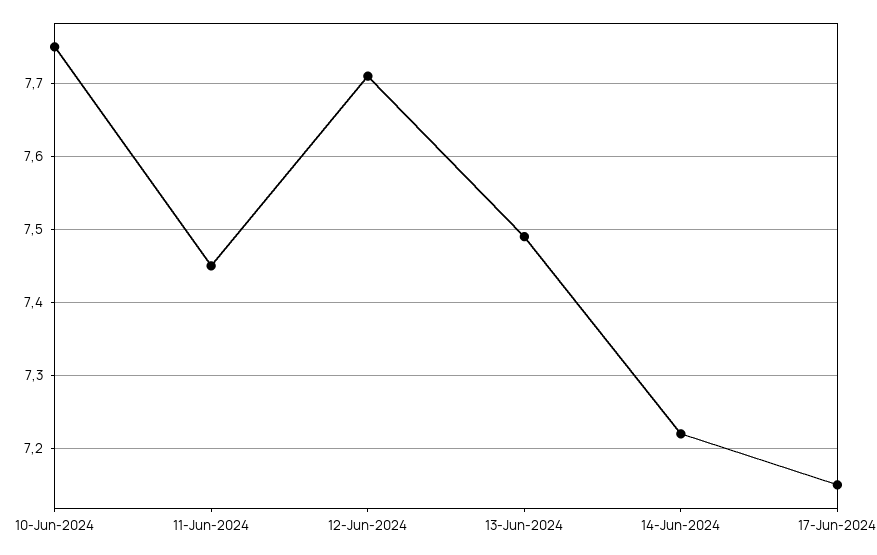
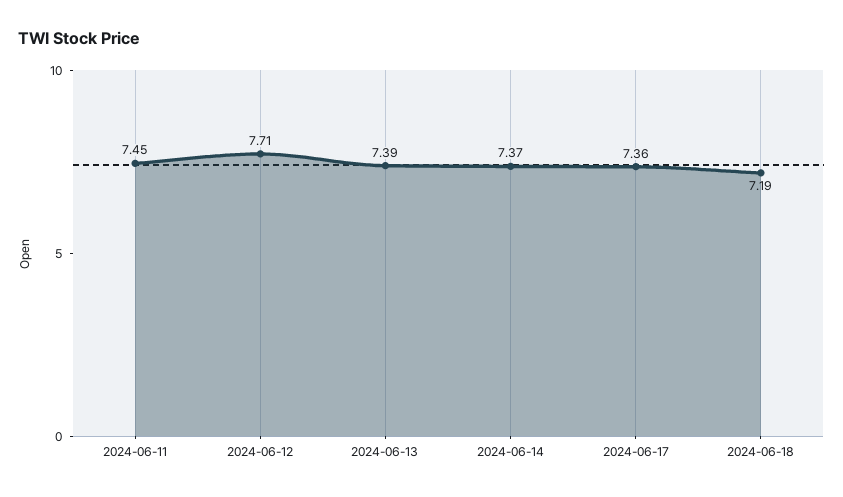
10-Jun-2024: 7.75 -> none
13-Jun-2024: 7.49 -> 7.39
14-Jun-2024: 7.22 -> 7.37
17-Jun-2024: 7.15 -> 7.36
2024-06-18: none -> 7.19

